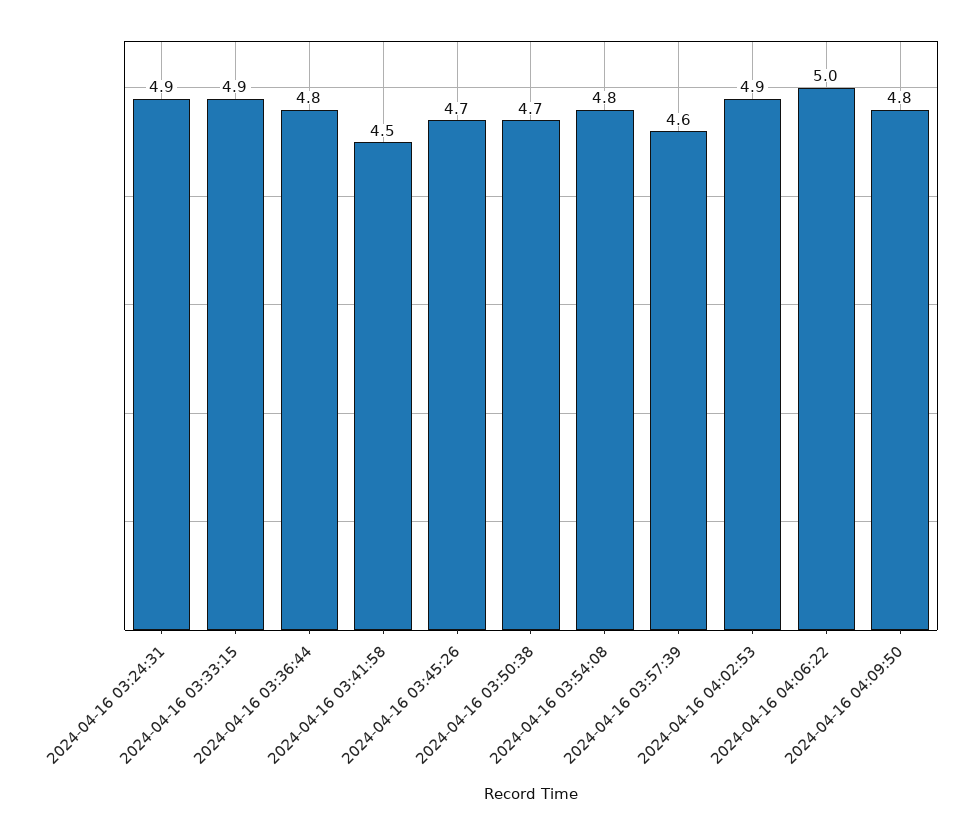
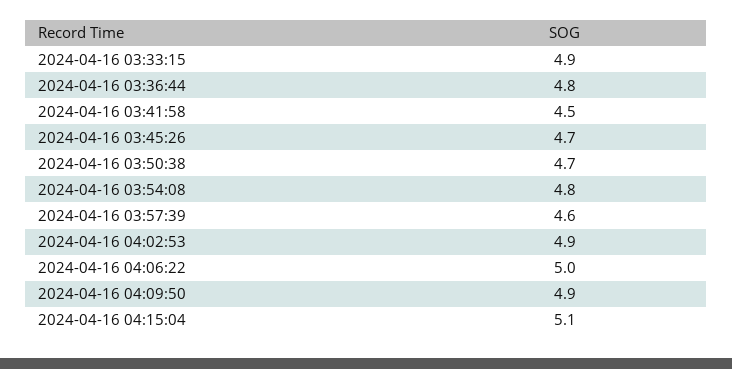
2024-04-16 03:24:31: 4.9 -> none
2024-04-16 04:09:50: 4.8 -> 4.9
2024-04-16 04:15:04: none -> 5.1

